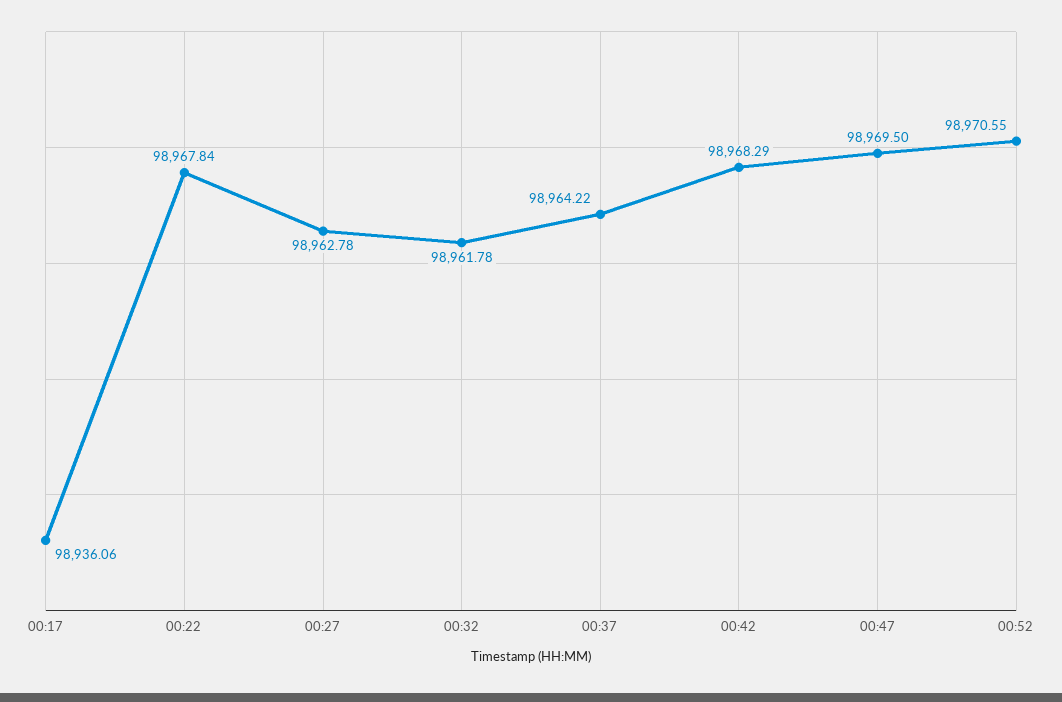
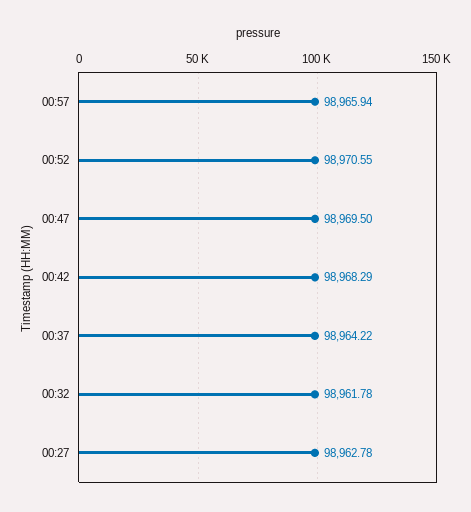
00:17: 98936.06 -> none
00:22: 98967.84 -> none
00:57: none -> 98965.94

